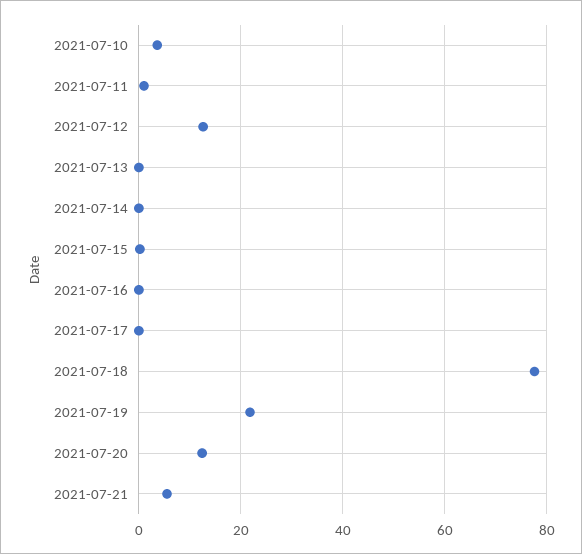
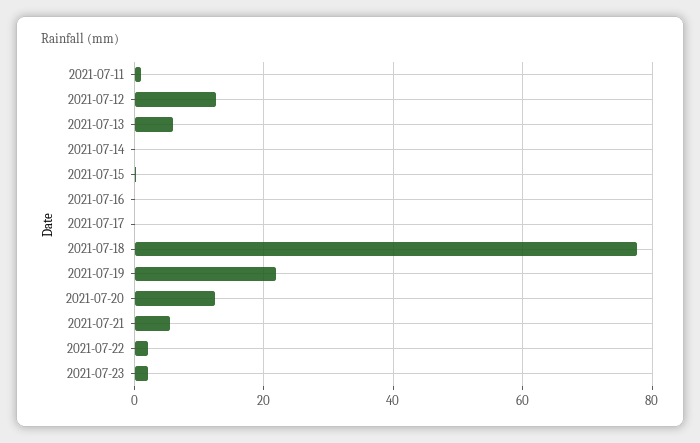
2021-07-10: 4 -> none
2021-07-13: 0 -> 6
2021-07-22: none -> 2
2021-07-23: none -> 2

